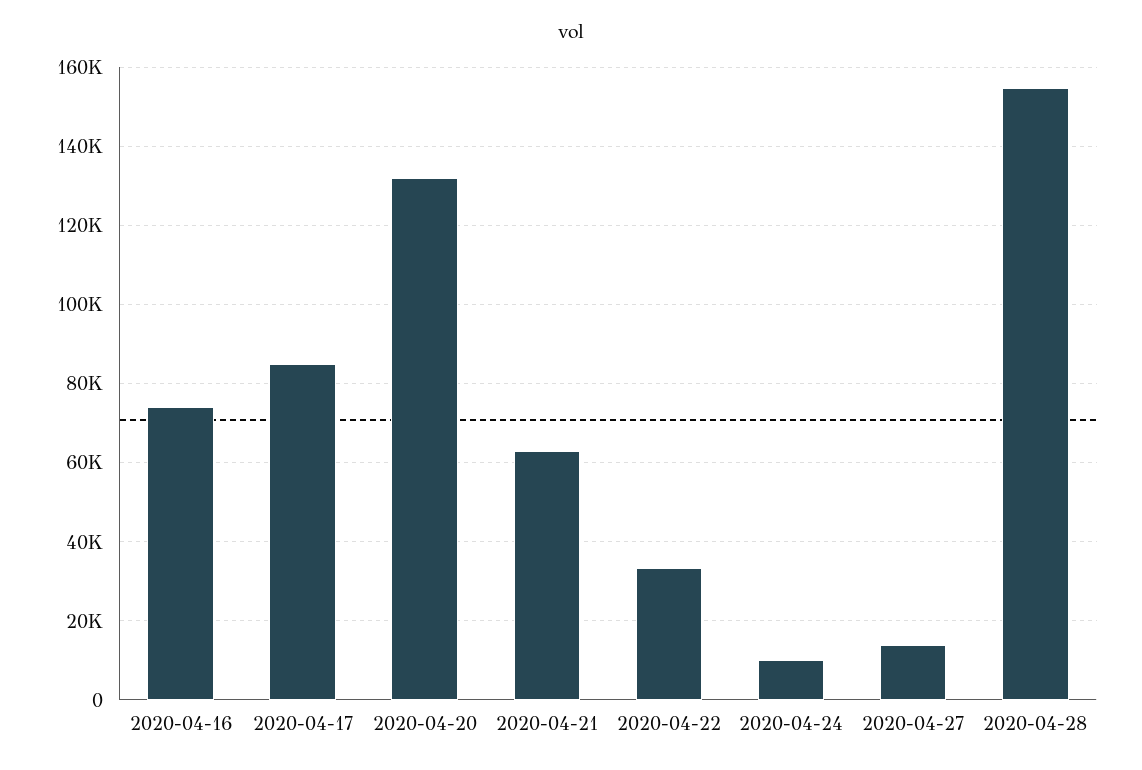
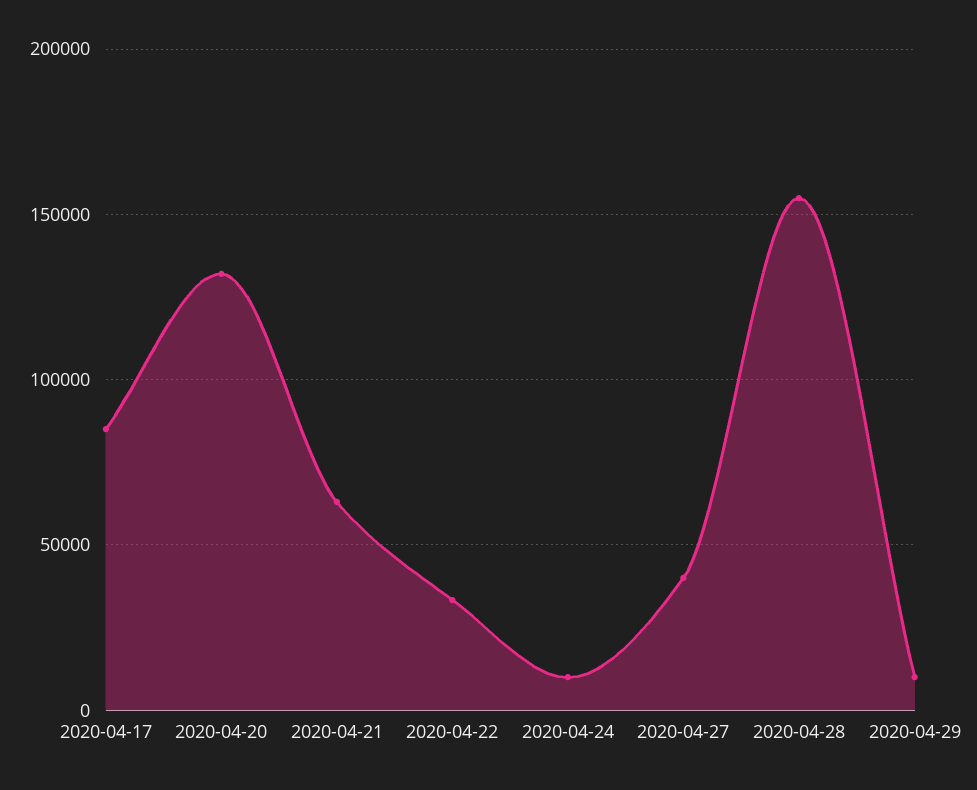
2020-04-16: 74000 -> none
2020-04-27: 14000 -> 40000
2020-04-29: none -> 10000

